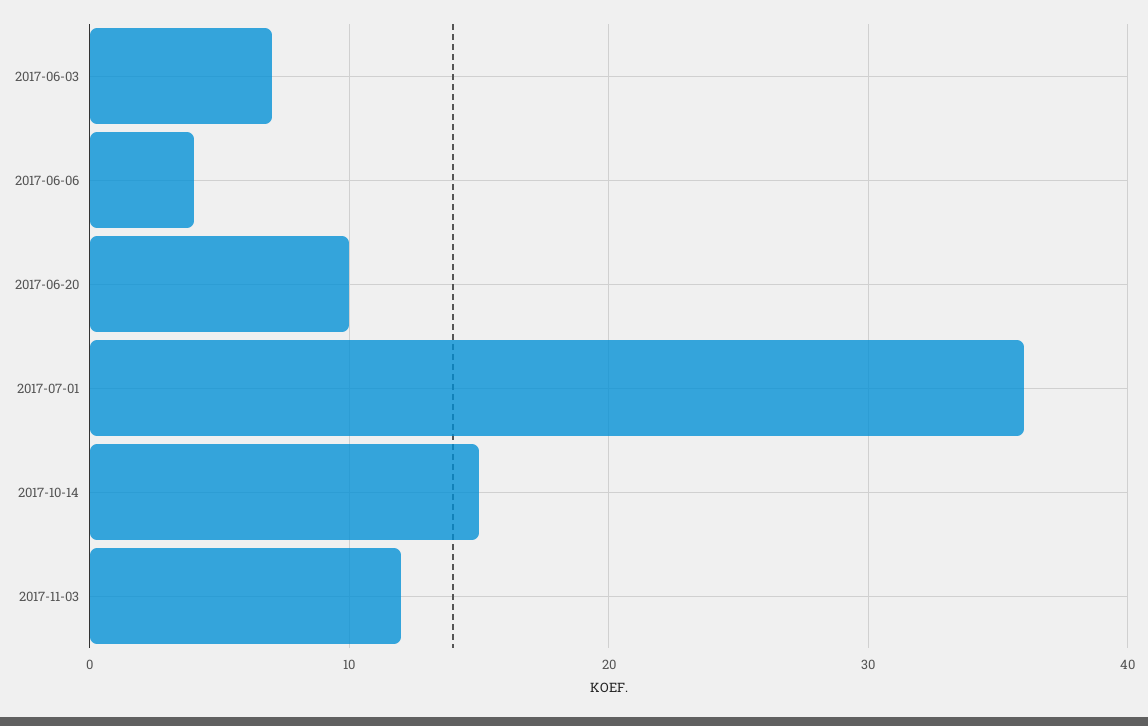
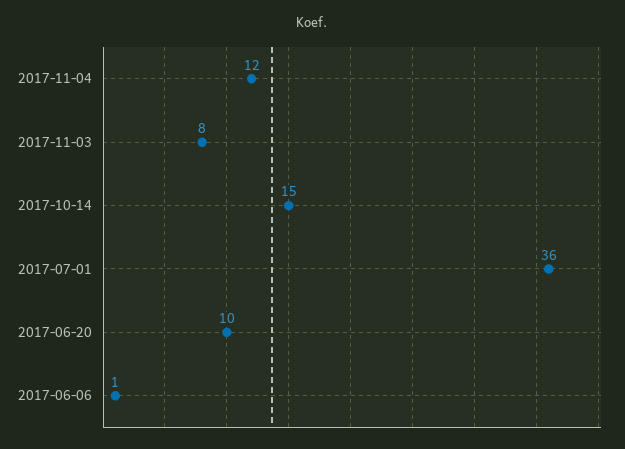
2017-06-03: 7 -> none
2017-06-06: 4 -> 1
2017-11-03: 12 -> 8
2017-11-04: none -> 12

